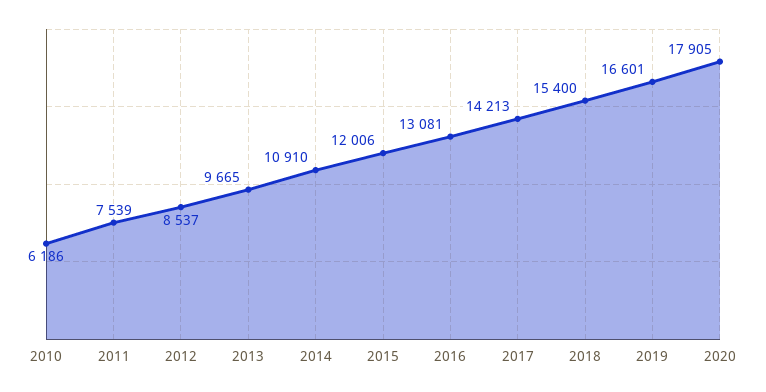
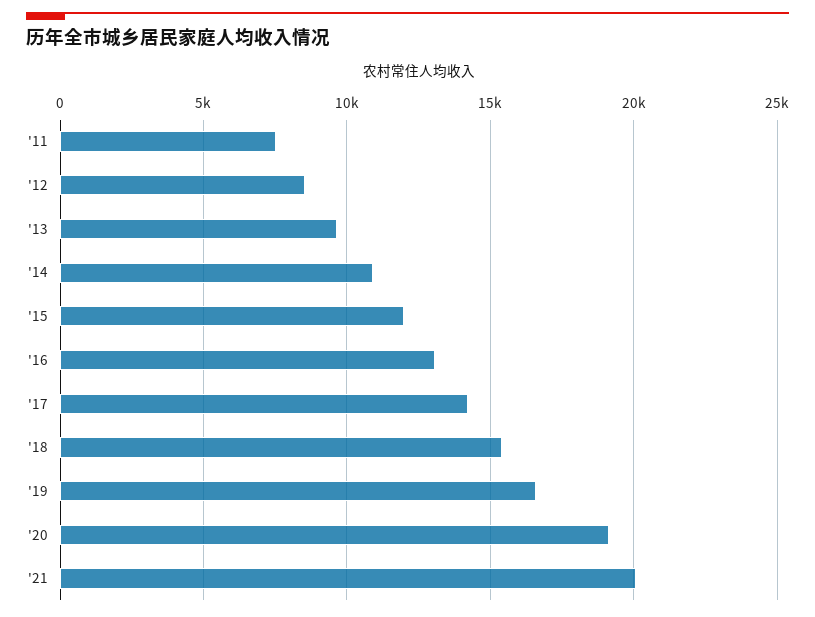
2010: 6186 -> none
2020: 17905 -> 19000
'21: none -> 20000

